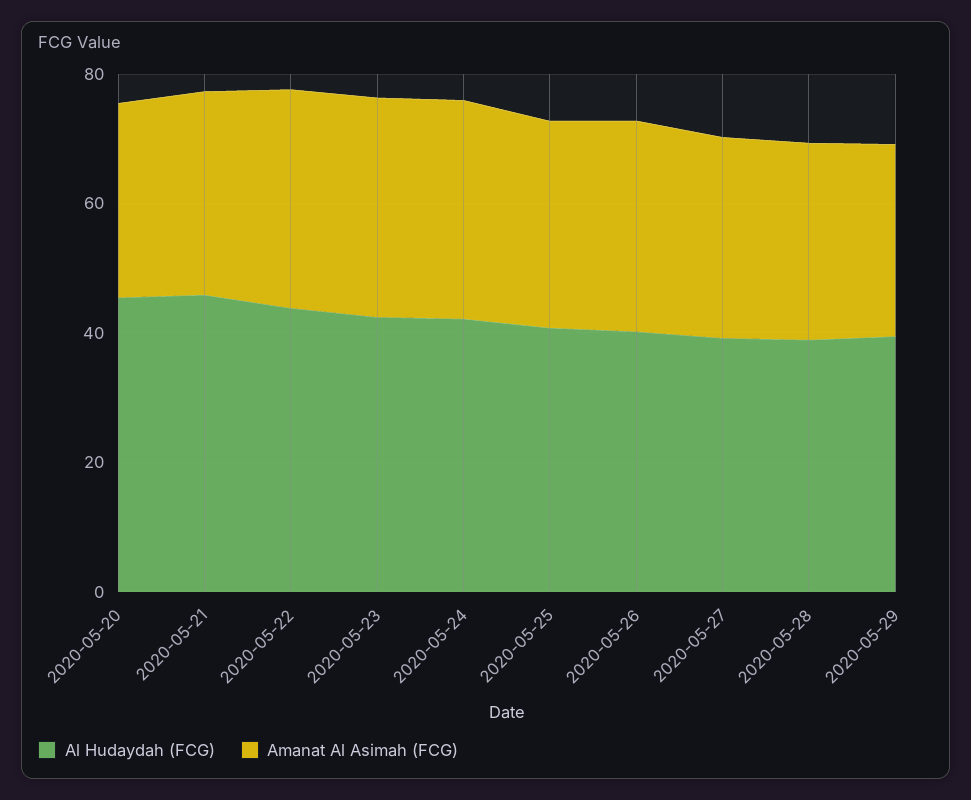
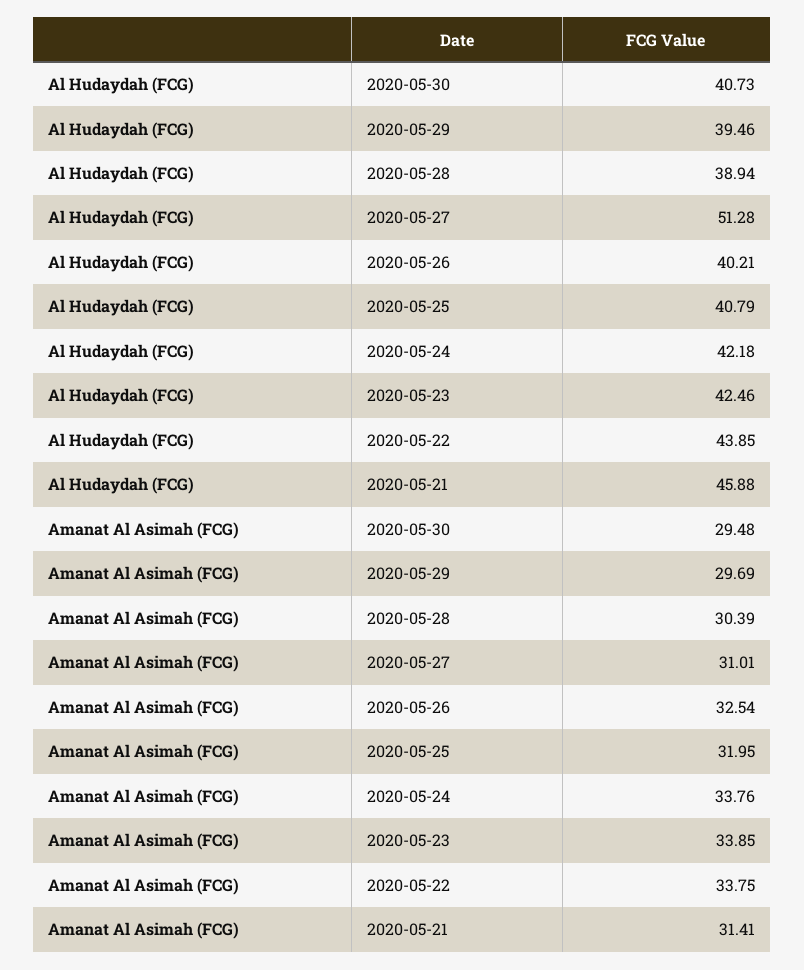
Al Hudaydah (FCG), 2020-05-20: 45 -> none
Amanat Al Asimah (FCG), 2020-05-20: 30 -> none
Al Hudaydah (FCG), 2020-05-27: 40 -> 51.28
Al Hudaydah (FCG), 2020-05-30: none -> 40.73
Amanat Al Asimah (FCG), 2020-05-30: none -> 29.48

